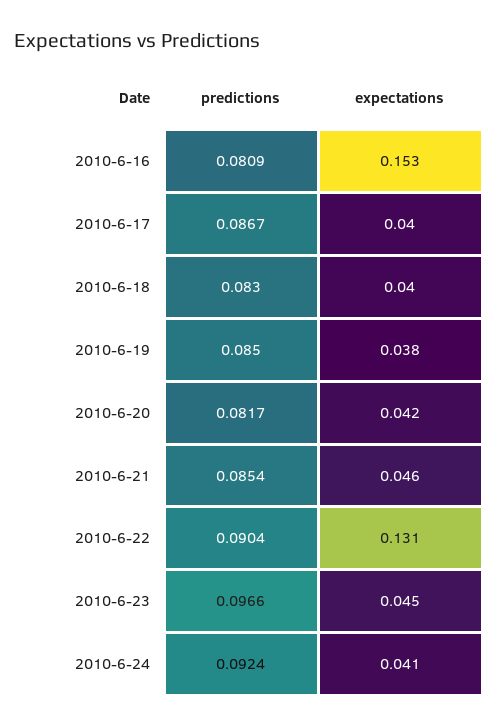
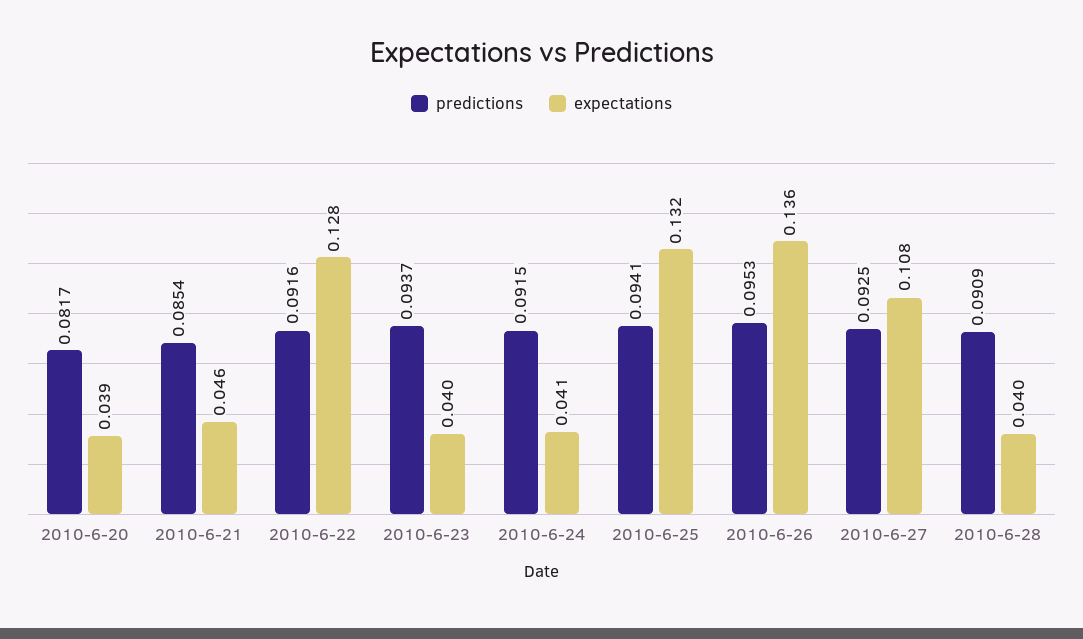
predictions, 2010-6-16: 0.0809 -> none
expectations, 2010-6-16: 0.153 -> none
predictions, 2010-6-17: 0.0867 -> none
expectations, 2010-6-17: 0.04 -> none
predictions, 2010-6-18: 0.083 -> none
expectations, 2010-6-18: 0.04 -> none
predictions, 2010-6-19: 0.085 -> none
expectations, 2010-6-19: 0.038 -> none
expectations, 2010-6-20: 0.042 -> 0.039
predictions, 2010-6-22: 0.0904 -> 0.0916
expectations, 2010-6-22: 0.131 -> 0.128
predictions, 2010-6-23: 0.0966 -> 0.0937
expectations, 2010-6-23: 0.045 -> 0.04
predictions, 2010-6-24: 0.0924 -> 0.0915
predictions, 2010-6-25: none -> 0.0941
expectations, 2010-6-25: none -> 0.132
predictions, 2010-6-26: none -> 0.0953
expectations, 2010-6-26: none -> 0.136
predictions, 2010-6-27: none -> 0.0925
expectations, 2010-6-27: none -> 0.108
predictions, 2010-6-28: none -> 0.0909
expectations, 2010-6-28: none -> 0.04

